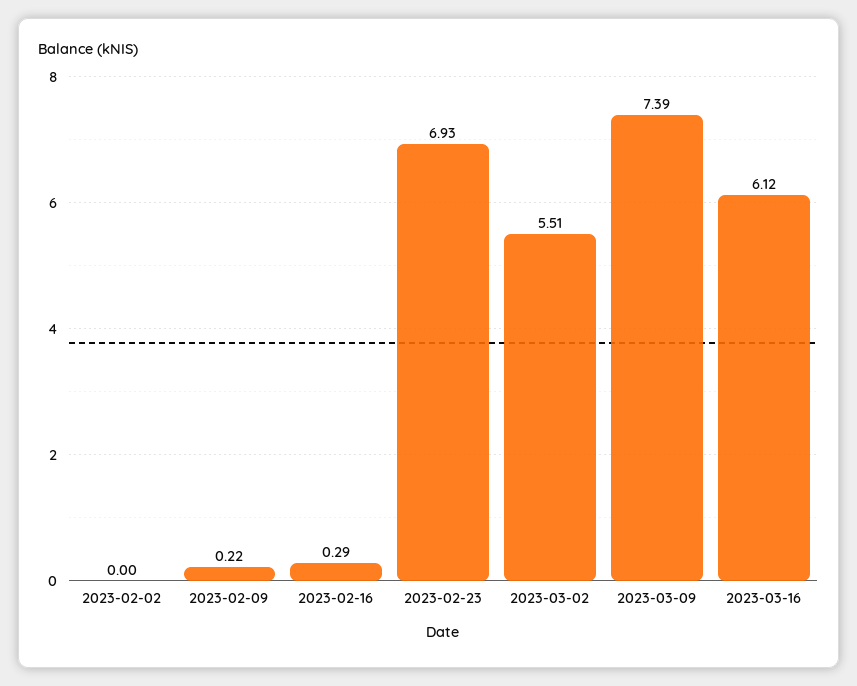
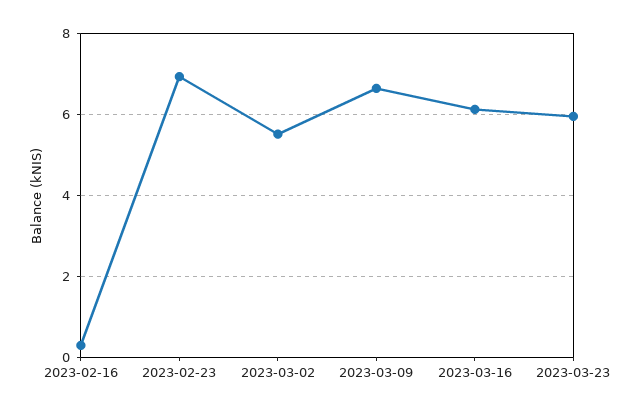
2023-02-02: 0 -> none
2023-02-09: 0.22 -> none
2023-03-09: 7.39 -> 6.6
2023-03-23: none -> 6

